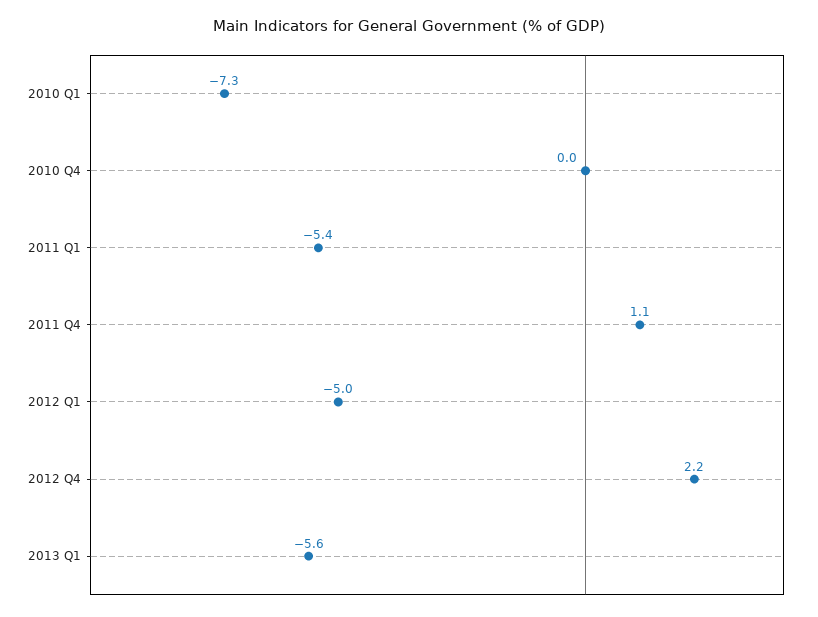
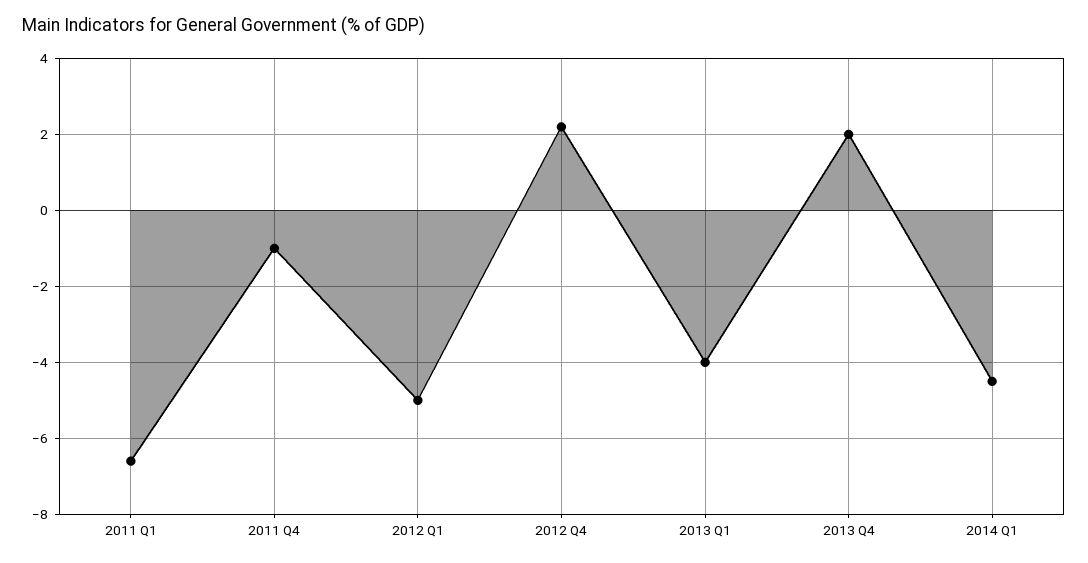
2010 Q1: -7.3 -> none
2010 Q4: 0 -> none
2011 Q1: -5.4 -> -6.5
2011 Q4: 1.1 -> -1
2013 Q1: -5.6 -> -4
2013 Q4: none -> 2
2014 Q1: none -> -4.5

